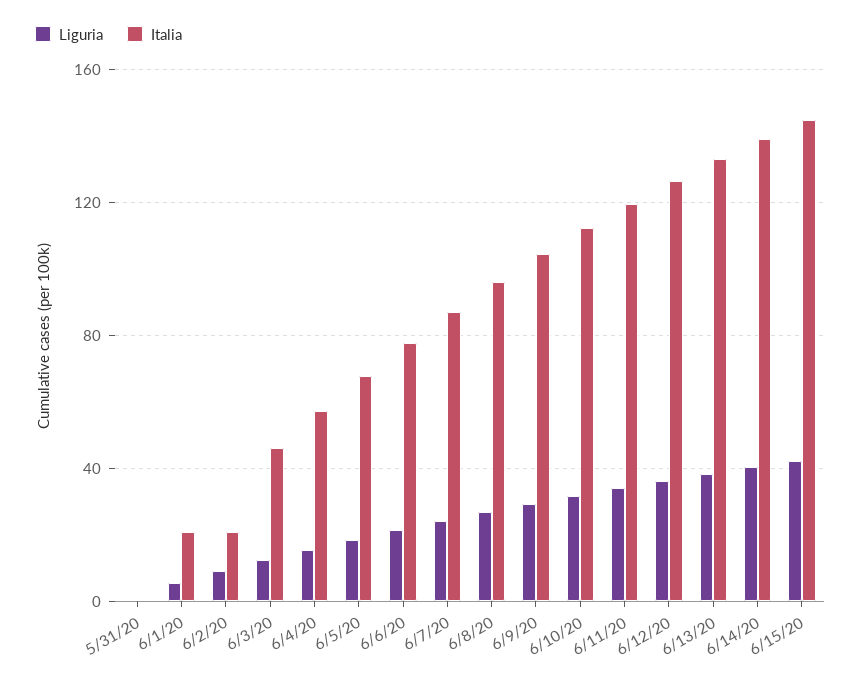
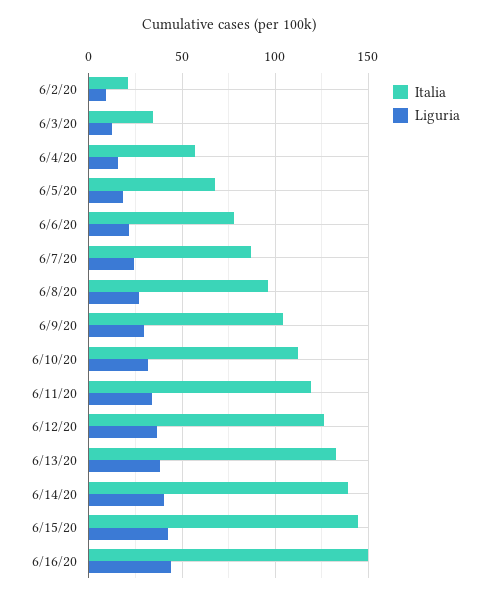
Liguria, 5/31/20: 0 -> none
Italia, 5/31/20: 0 -> none
Liguria, 6/1/20: 5 -> none
Italia, 6/1/20: 20 -> none
Italia, 6/3/20: 45 -> 35
Italia, 6/16/20: none -> 150
Liguria, 6/16/20: none -> 45

